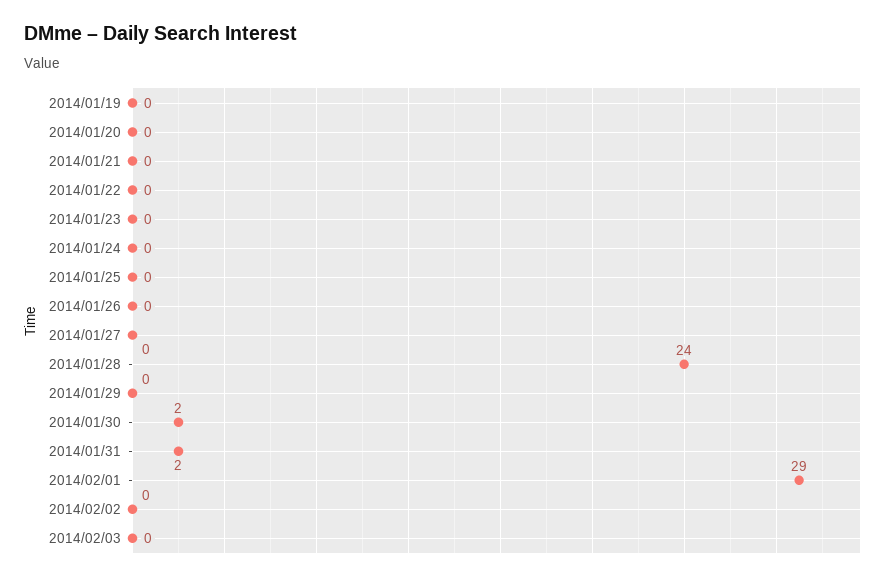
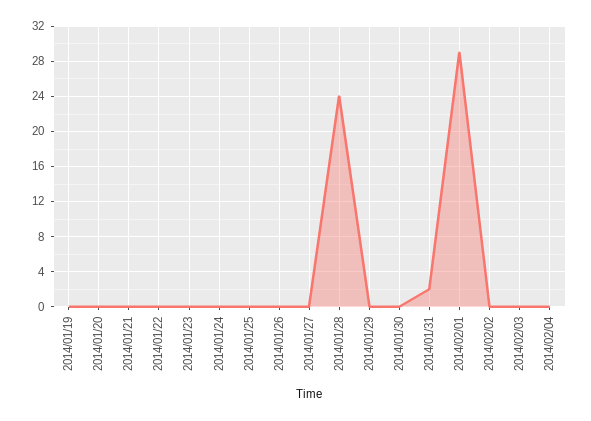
2014/01/30: 2 -> 0
2014/02/04: none -> 0

